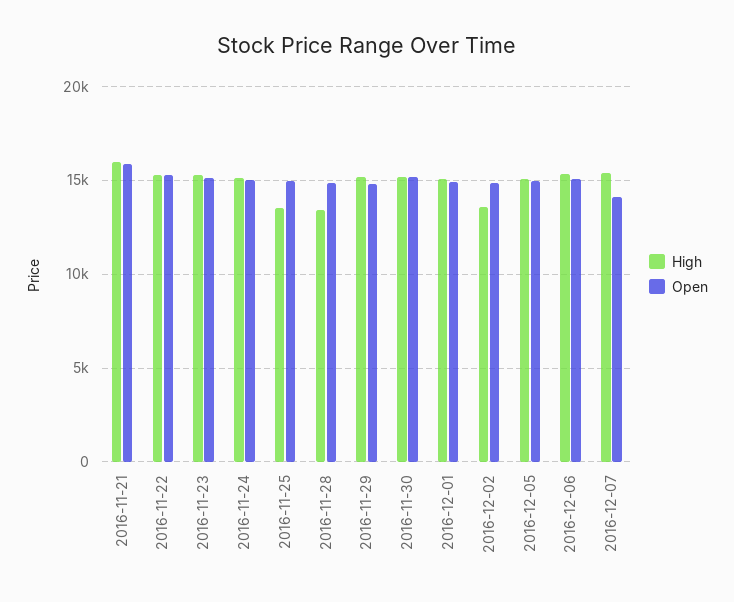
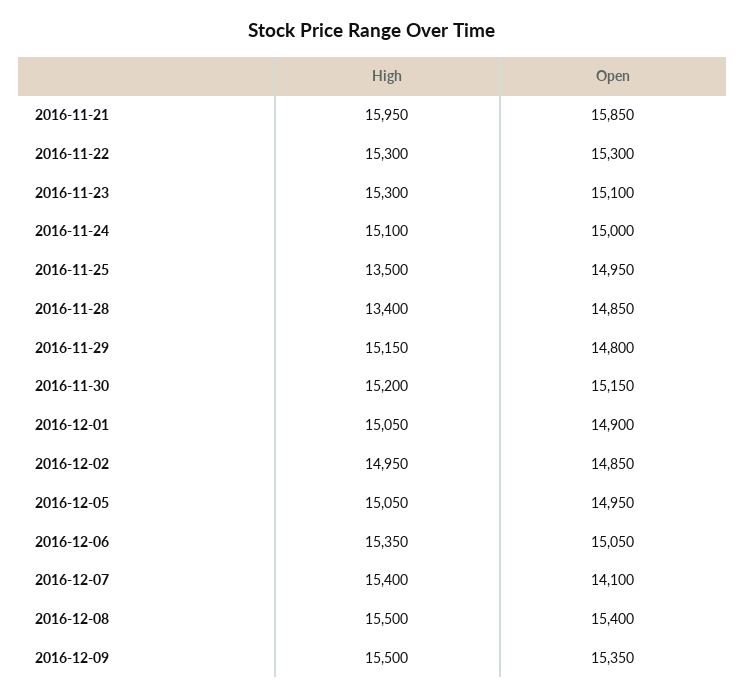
High, 2016-12-02: 13500 -> 14950
High, 2016-12-08: none -> 15500
Open, 2016-12-08: none -> 15400
High, 2016-12-09: none -> 15500
Open, 2016-12-09: none -> 15350

